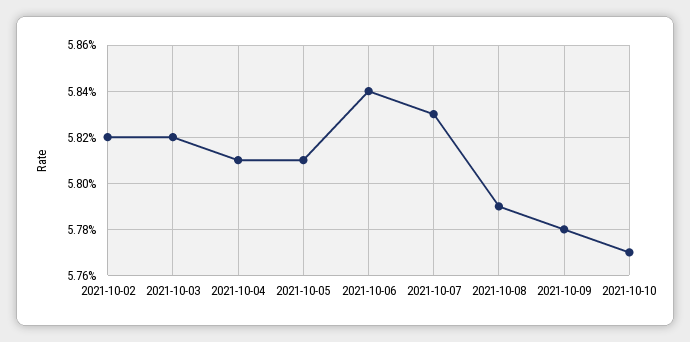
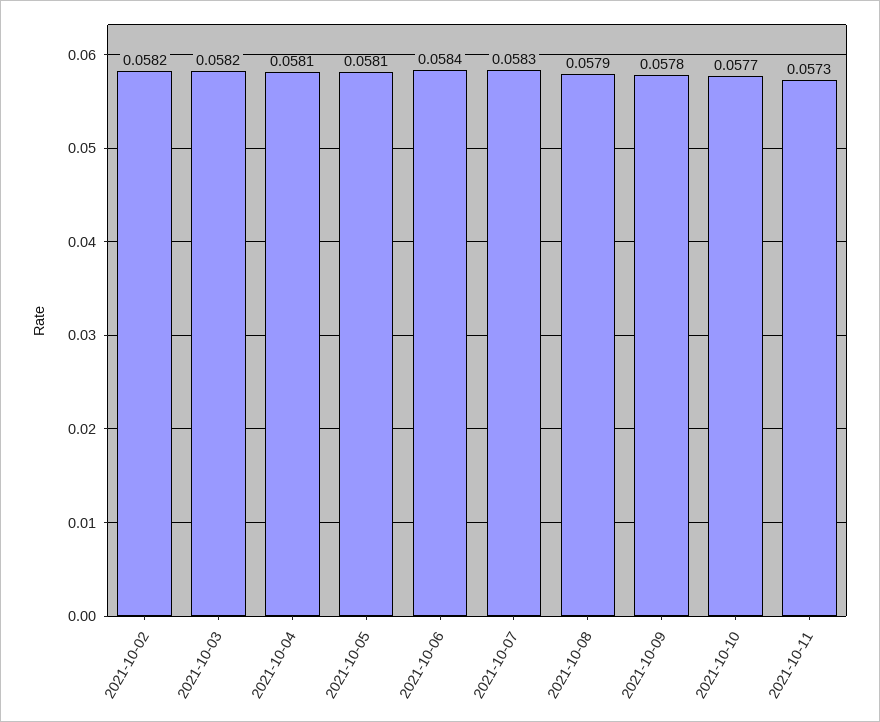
2021-10-11: none -> 0.0573

